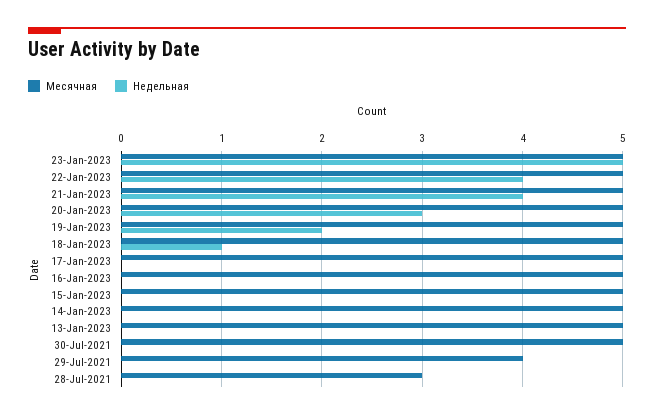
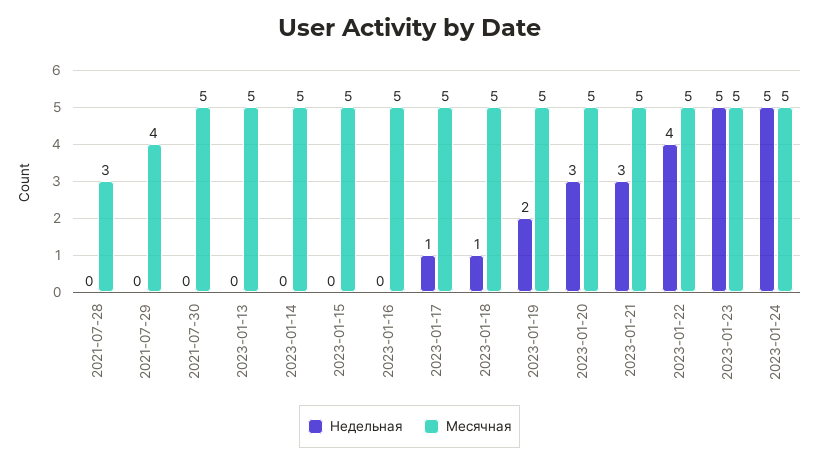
Недельная, 21-Jan-2023: 4 -> 3
Недельная, 17-Jan-2023: 0 -> 1
Недельная, 2023-01-24: none -> 5
Месячная, 2023-01-24: none -> 5

